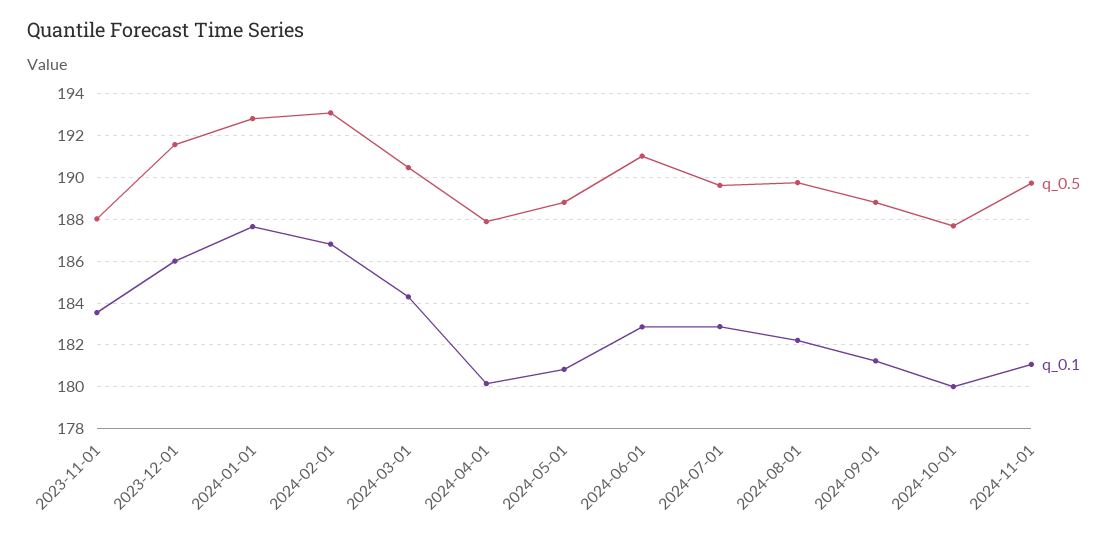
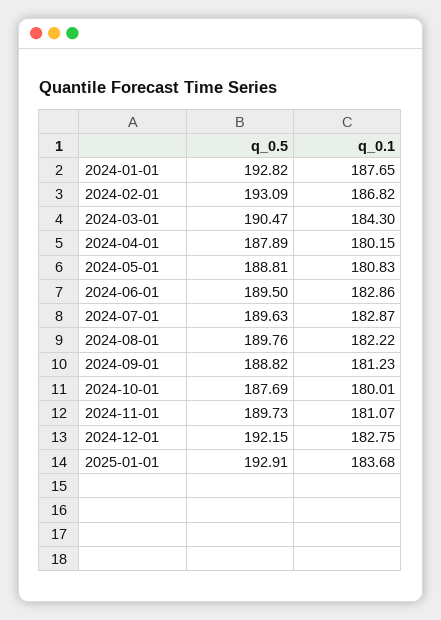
q_0.5, 2023-11-01: 188 -> none
q_0.1, 2023-11-01: 183.5 -> none
q_0.5, 2023-12-01: 191.5 -> none
q_0.1, 2023-12-01: 186 -> none
q_0.5, 2024-06-01: 191 -> 189.5
q_0.5, 2024-12-01: none -> 192.15
q_0.1, 2024-12-01: none -> 182.75
q_0.5, 2025-01-01: none -> 192.91
q_0.1, 2025-01-01: none -> 183.68

